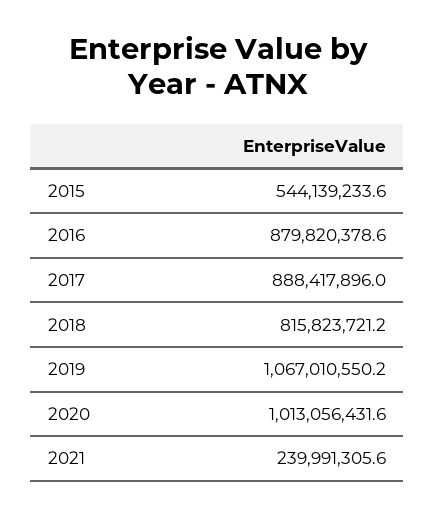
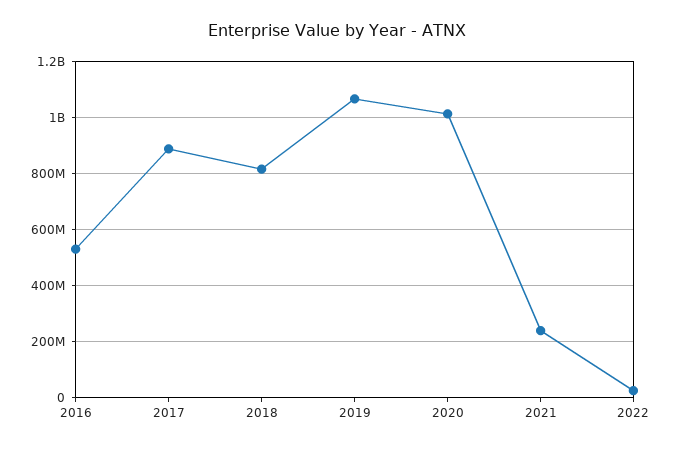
2015: 544139233.6 -> none
2016: 879820378.6 -> 525000000
2022: none -> 25000000

